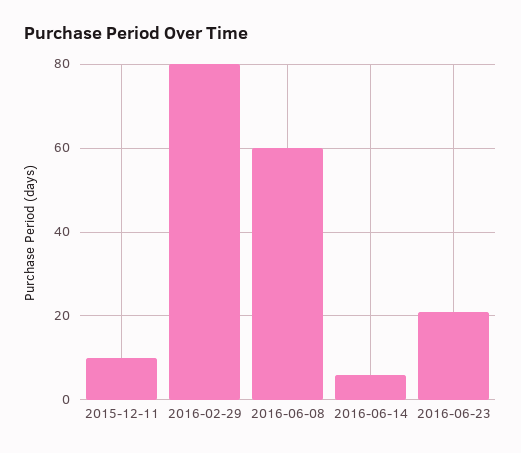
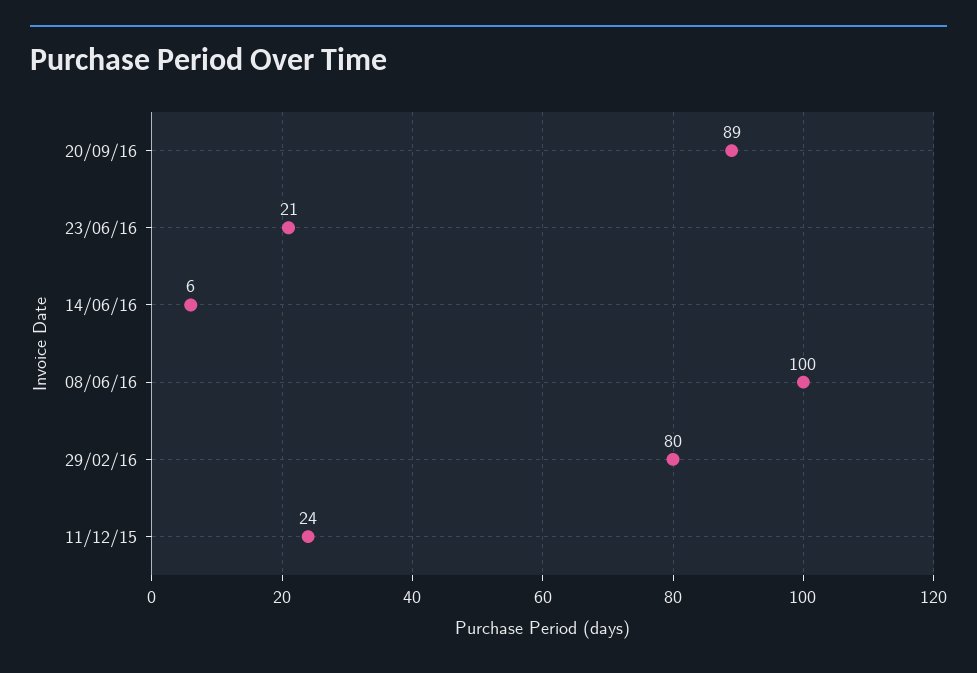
2015-12-11: 10 -> 24
2016-06-08: 60 -> 100
20/09/16: none -> 89

